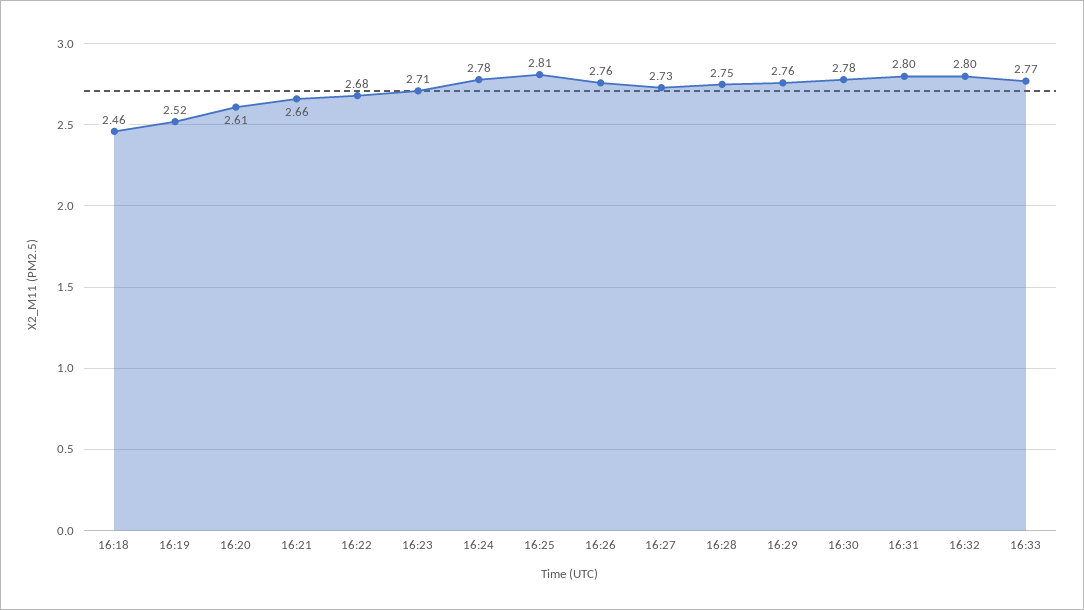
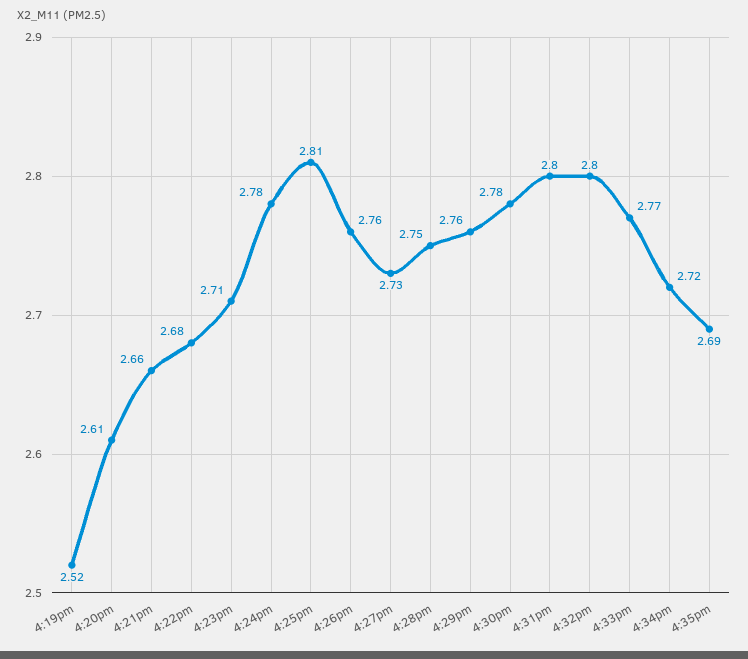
16:18: 2.46 -> none
4:34pm: none -> 2.72
4:35pm: none -> 2.69

